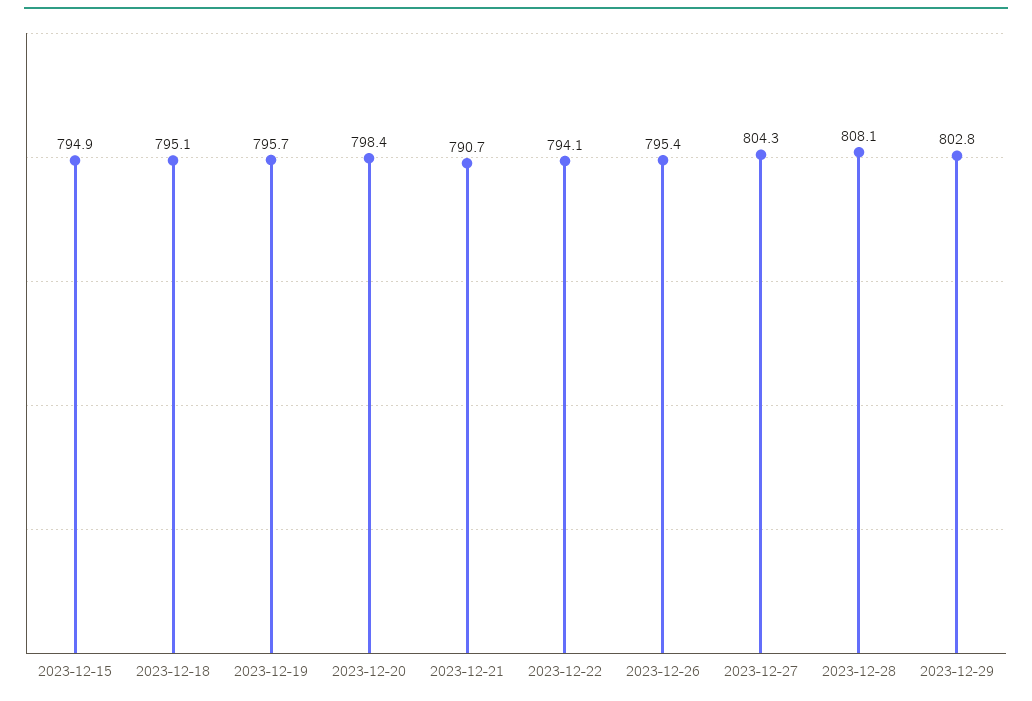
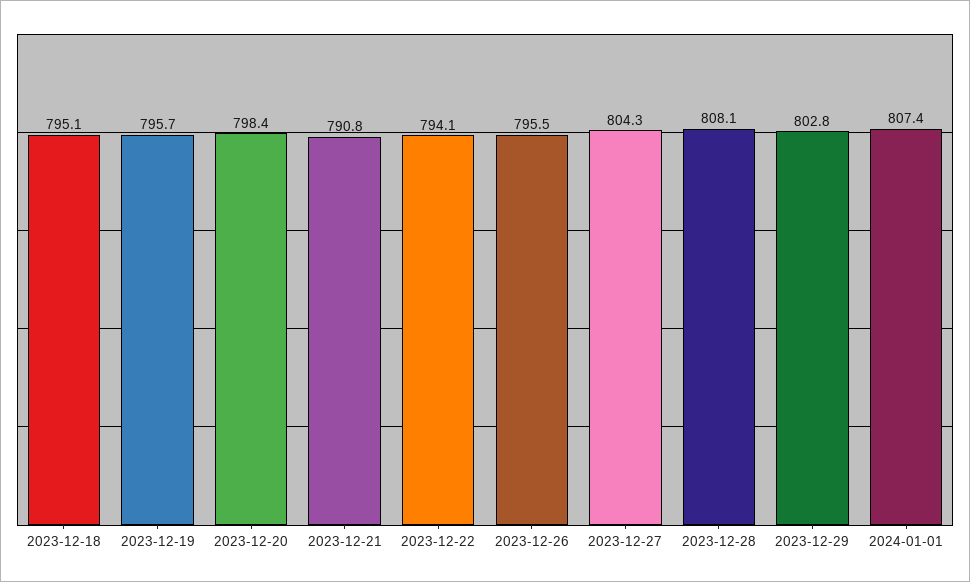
2023-12-15: 794.9 -> none
2023-12-21: 790.7 -> 790.8
2023-12-26: 795.4 -> 795.5
2024-01-01: none -> 807.4

